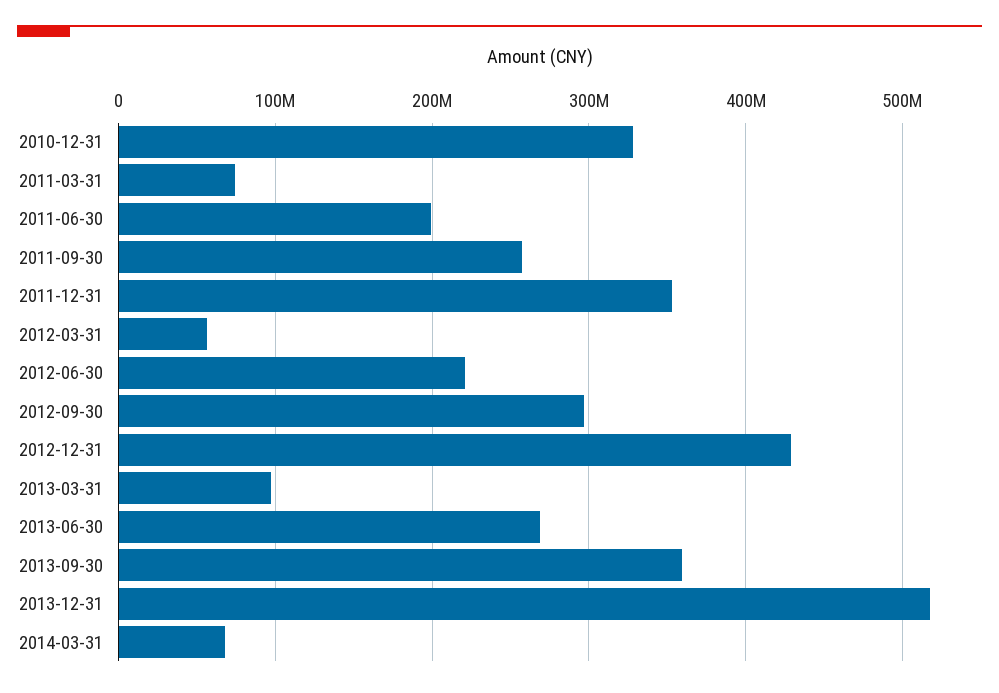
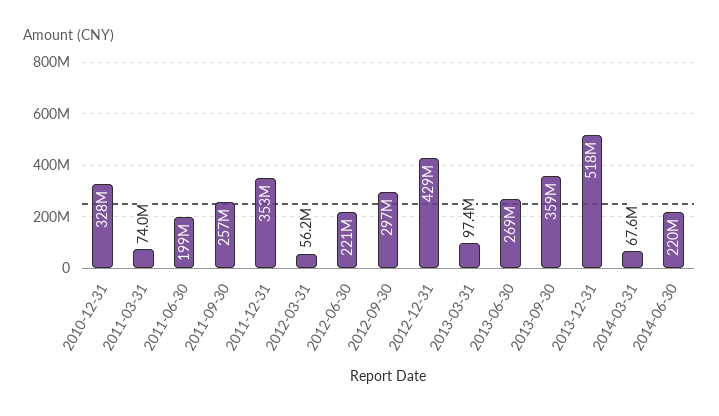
2014-06-30: none -> 220000000

